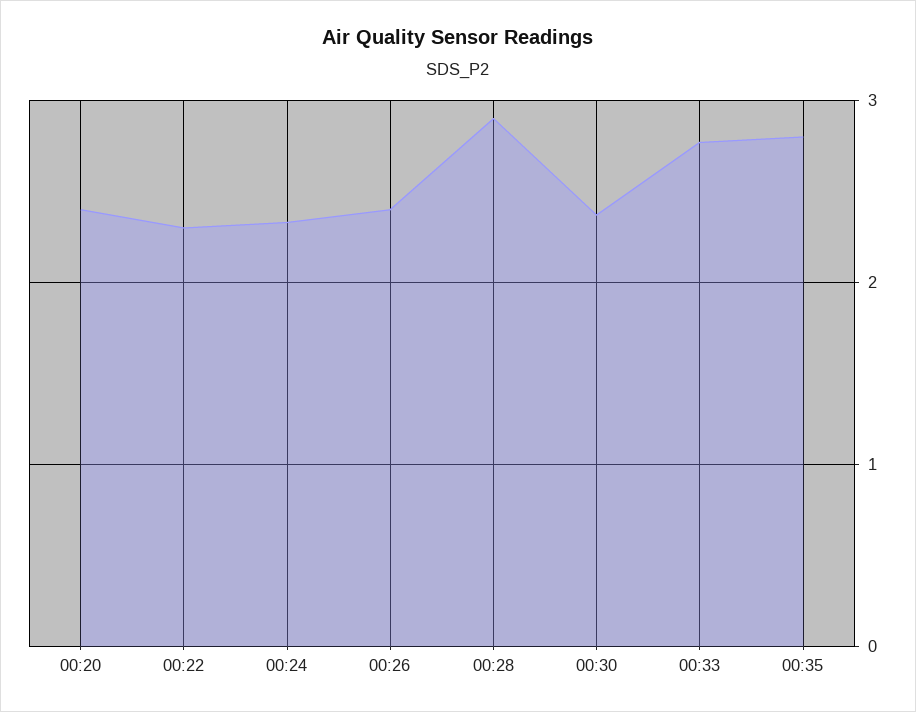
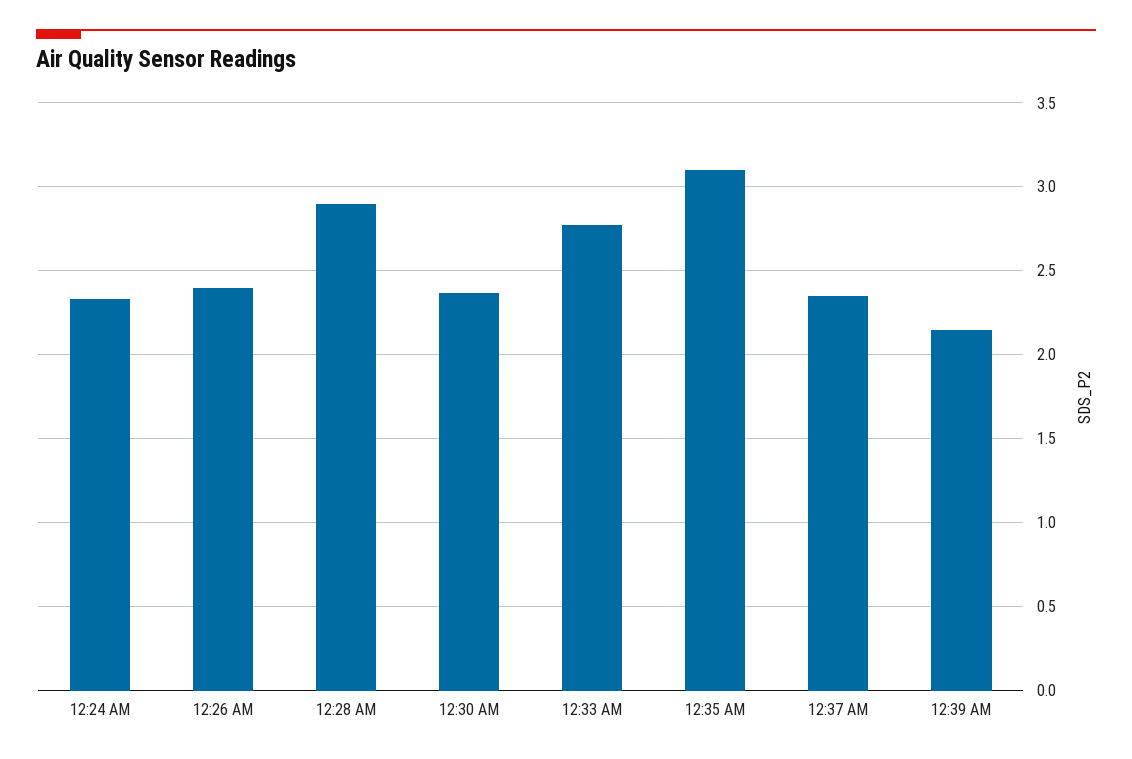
00:20: 2.4 -> none
00:22: 2.3 -> none
00:35: 2.8 -> 3.1
12:37 AM: none -> 2.35
12:39 AM: none -> 2.15

